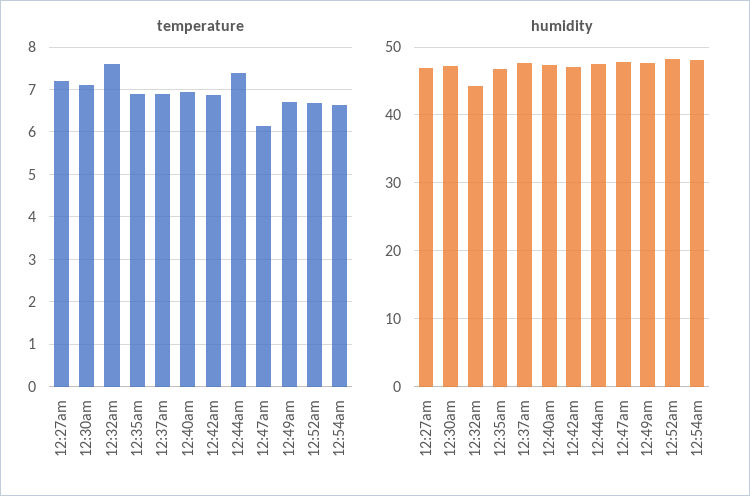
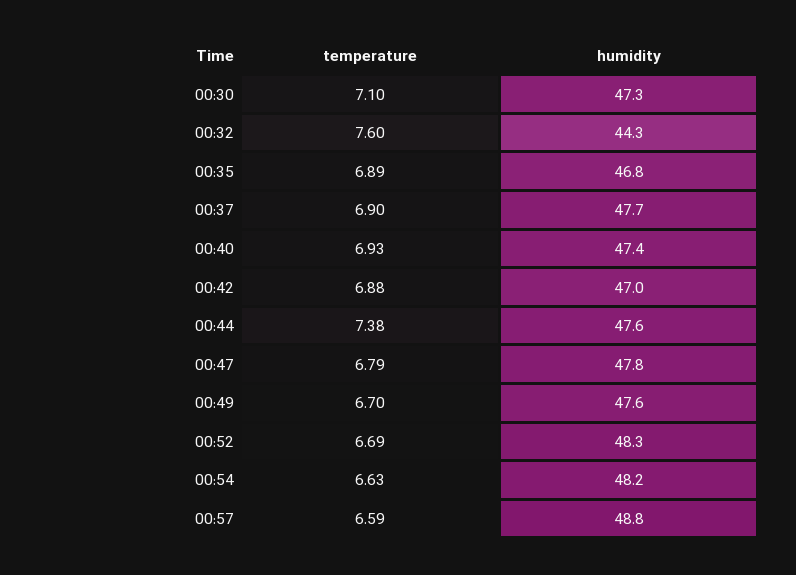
temperature, 12:27am: 7.2 -> none
temperature, 12:47am: 6.2 -> 6.79
humidity, 12:27am: 47 -> none
temperature, 00:57: none -> 6.59
humidity, 00:57: none -> 48.8

